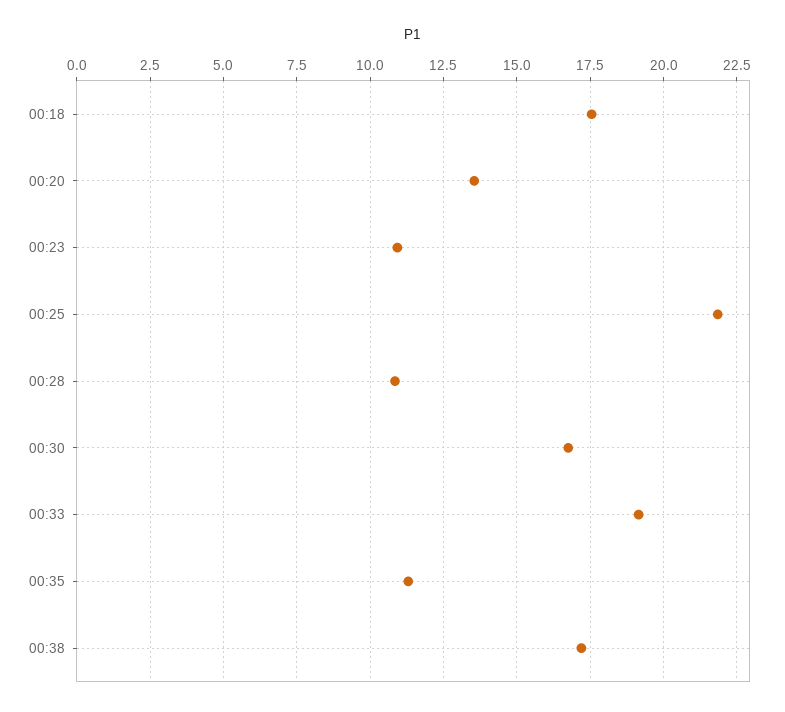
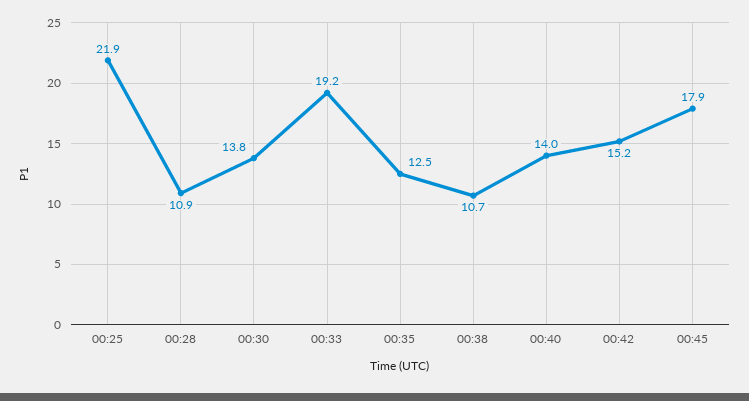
00:18: 17.5 -> none
00:20: 13.5 -> none
00:23: 11 -> none
00:30: 16.75 -> 13.8
00:35: 11.25 -> 12.5
00:38: 17.25 -> 10.7
00:40: none -> 14
00:42: none -> 15.2
00:45: none -> 17.9

